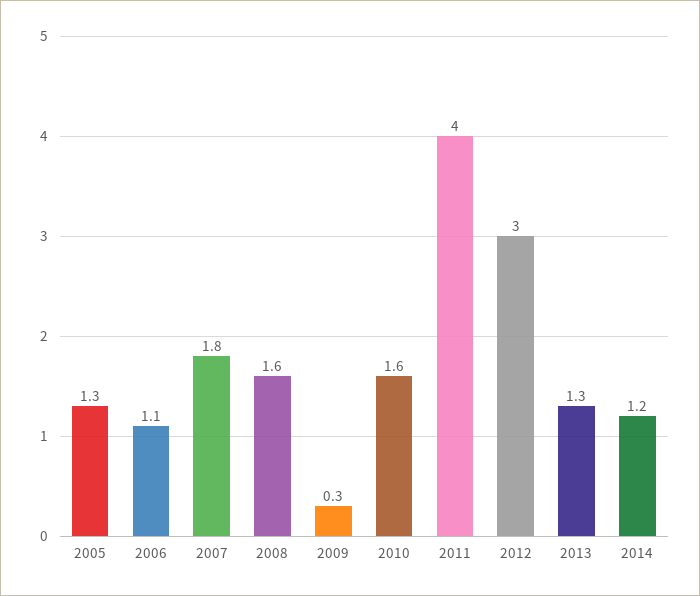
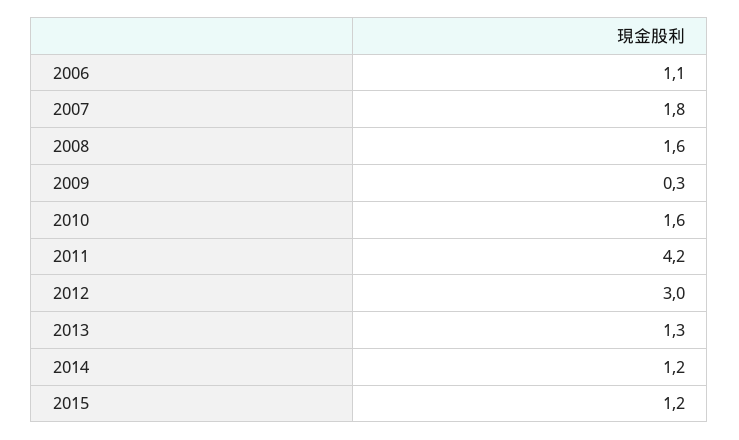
2005: 1.3 -> none
2011: 4 -> 4.2
2015: none -> 1.2

